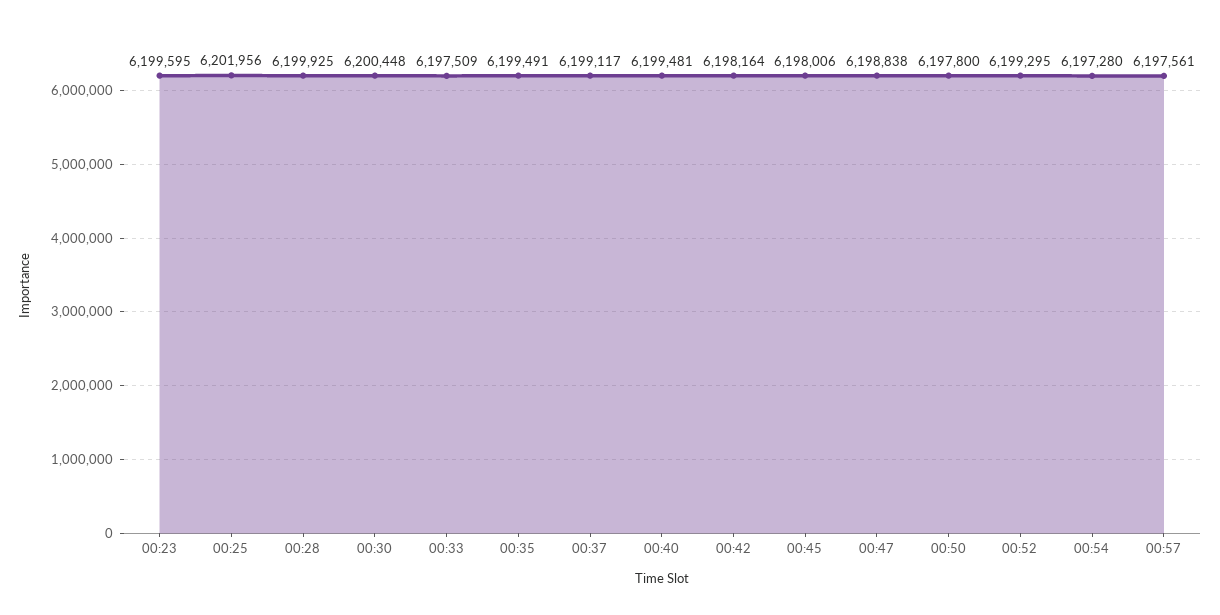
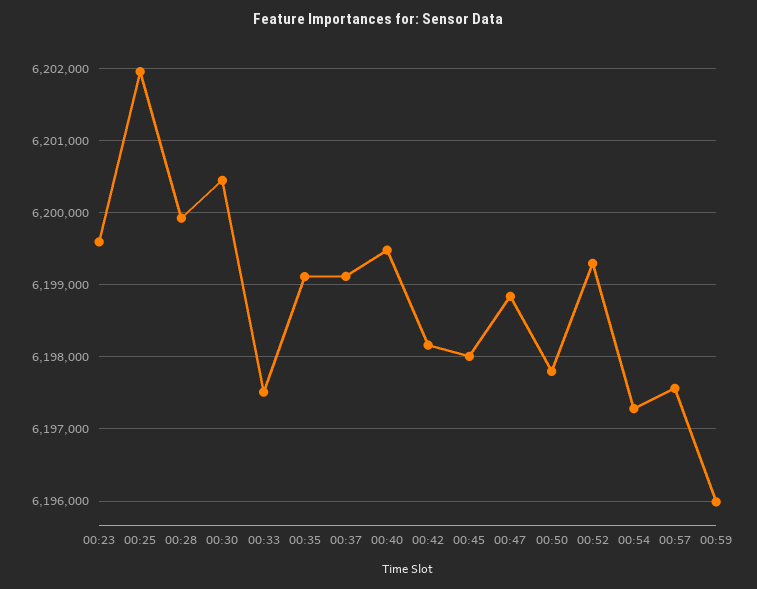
00:35: 6199491 -> 6199100
00:59: none -> 6196000

